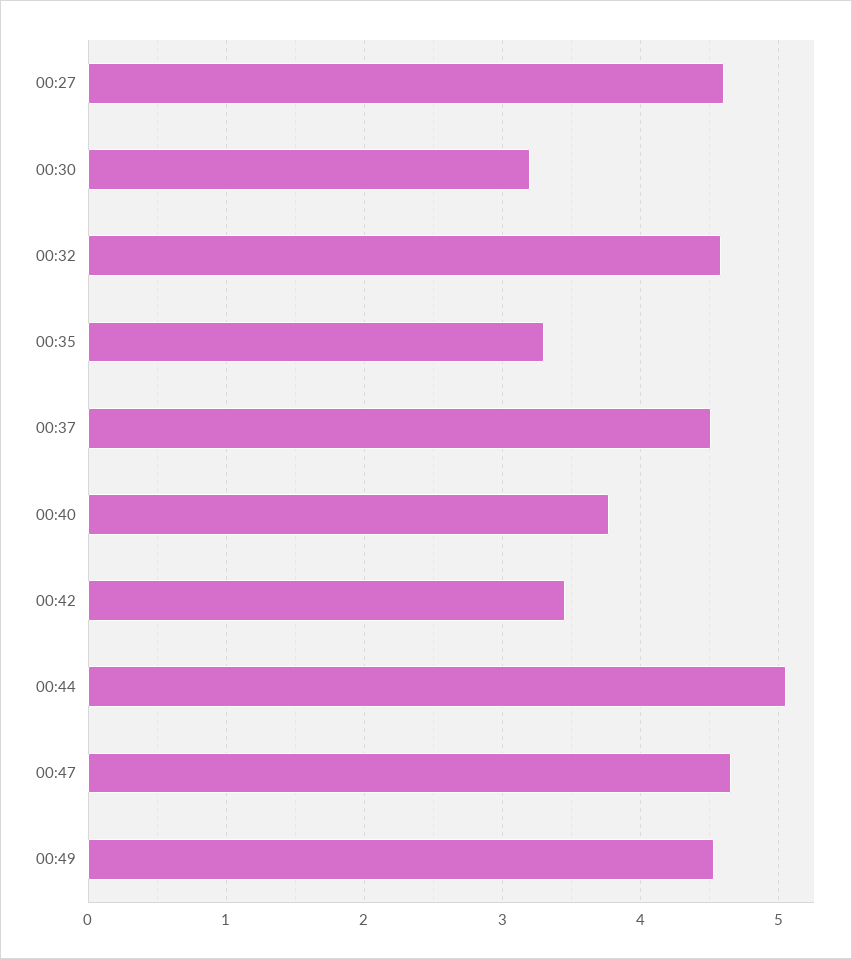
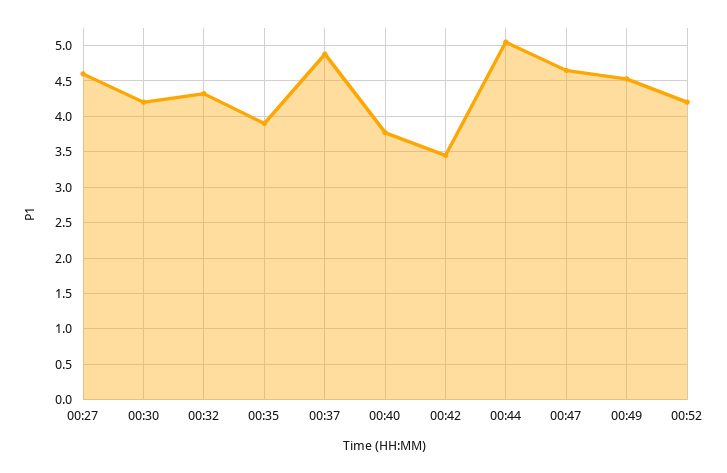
00:30: 3.2 -> 4.2
00:32: 4.6 -> 4.3
00:35: 3.3 -> 3.9
00:37: 4.5 -> 4.9
00:52: none -> 4.2

